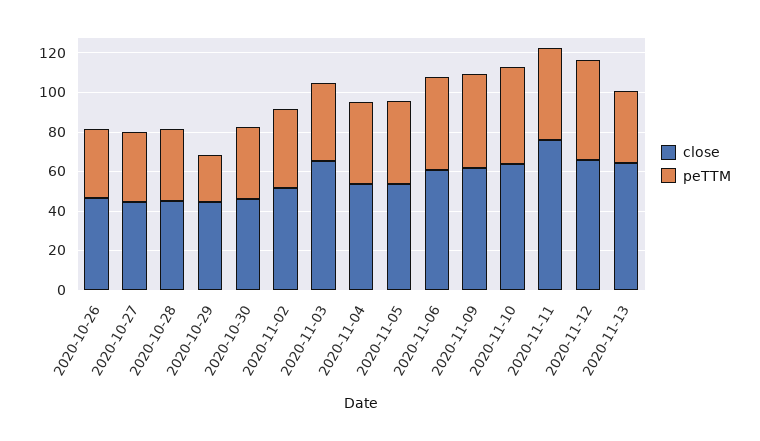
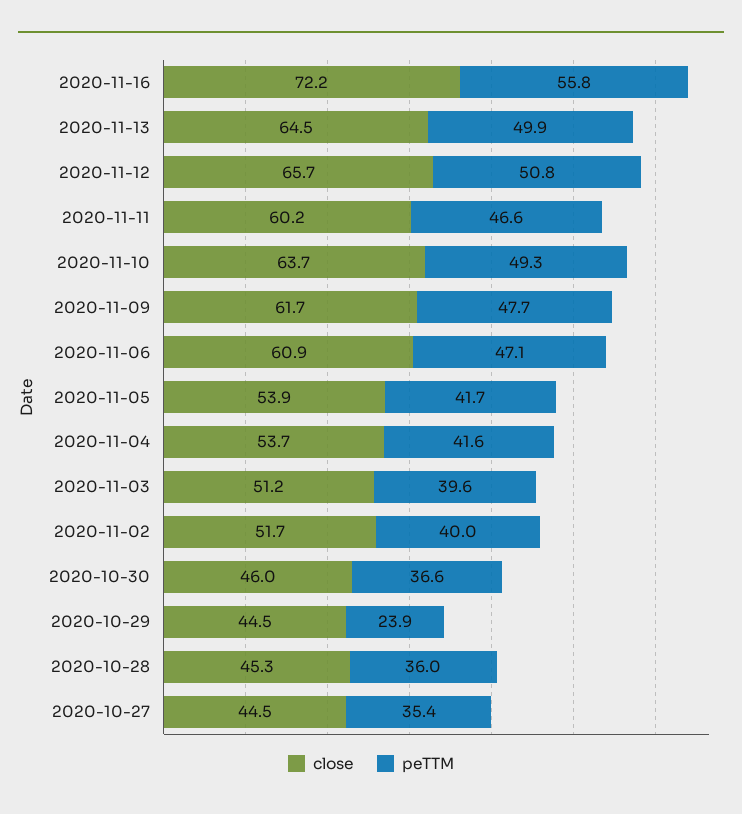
close, 2020-10-26: 45 -> none
peTTM, 2020-10-26: 35 -> none
close, 2020-11-03: 65 -> 51.2
close, 2020-11-11: 75 -> 60.2
peTTM, 2020-11-13: 35 -> 49.9
close, 2020-11-16: none -> 72.2
peTTM, 2020-11-16: none -> 55.8

